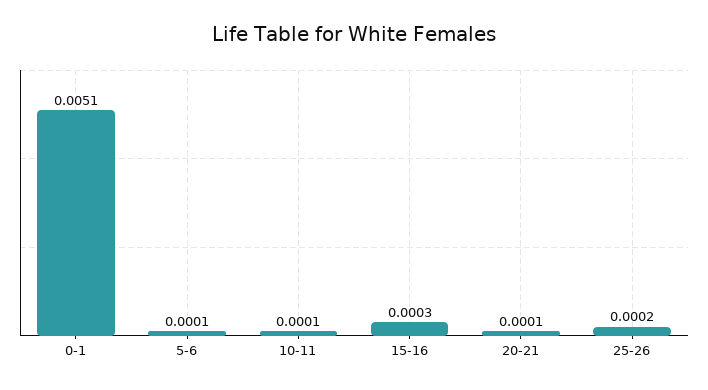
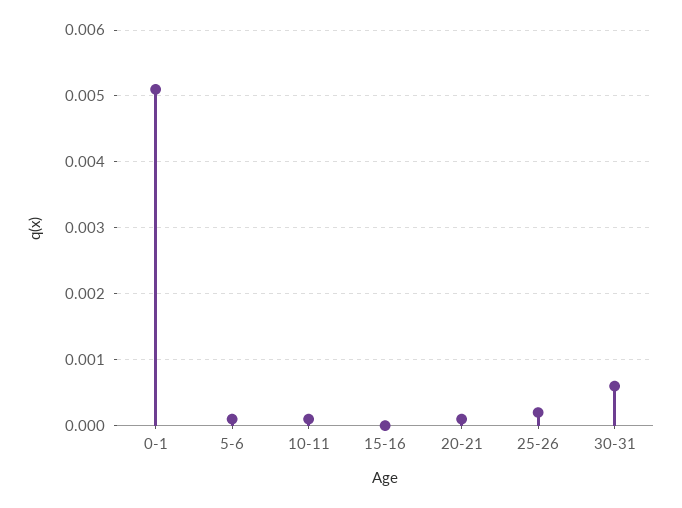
15-16: 0.0003 -> 0
30-31: none -> 0.0006

